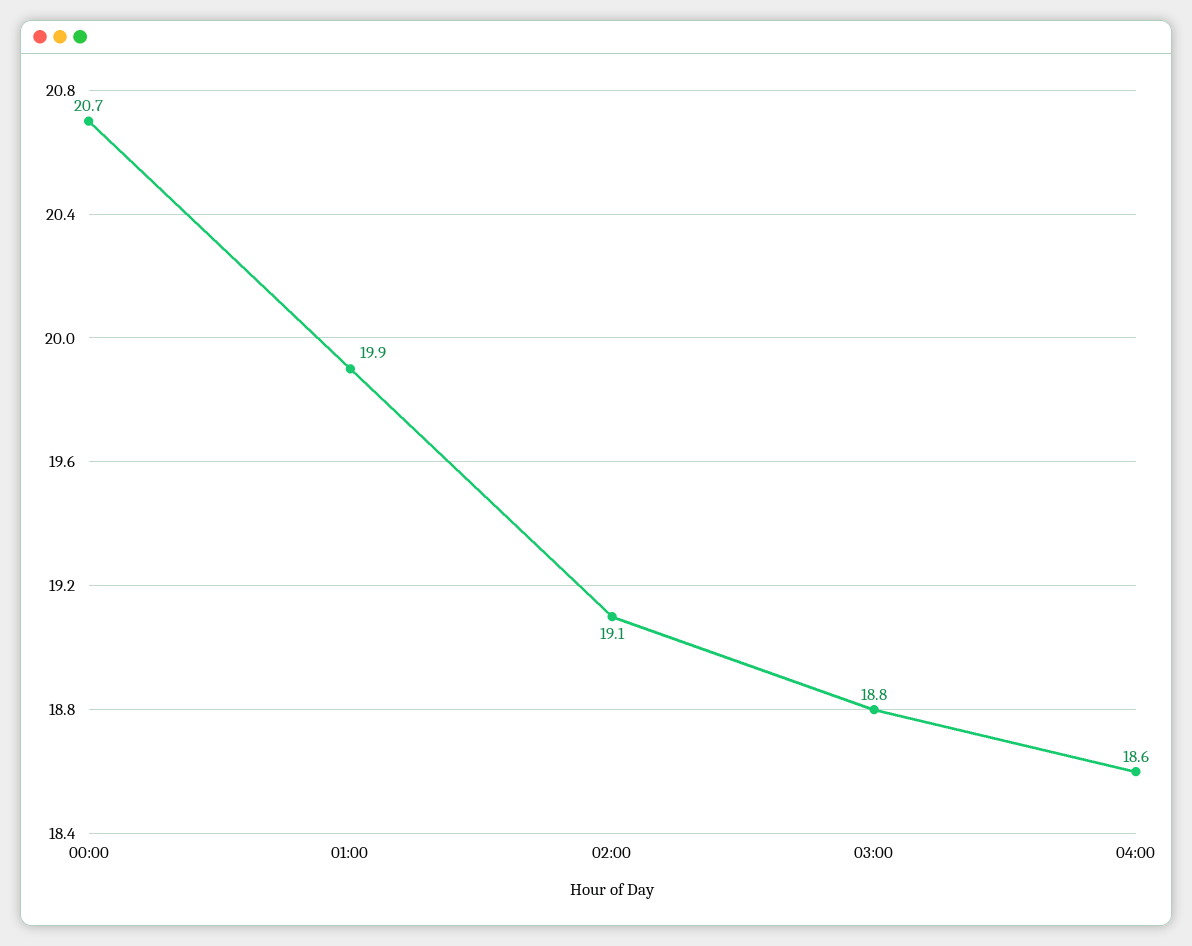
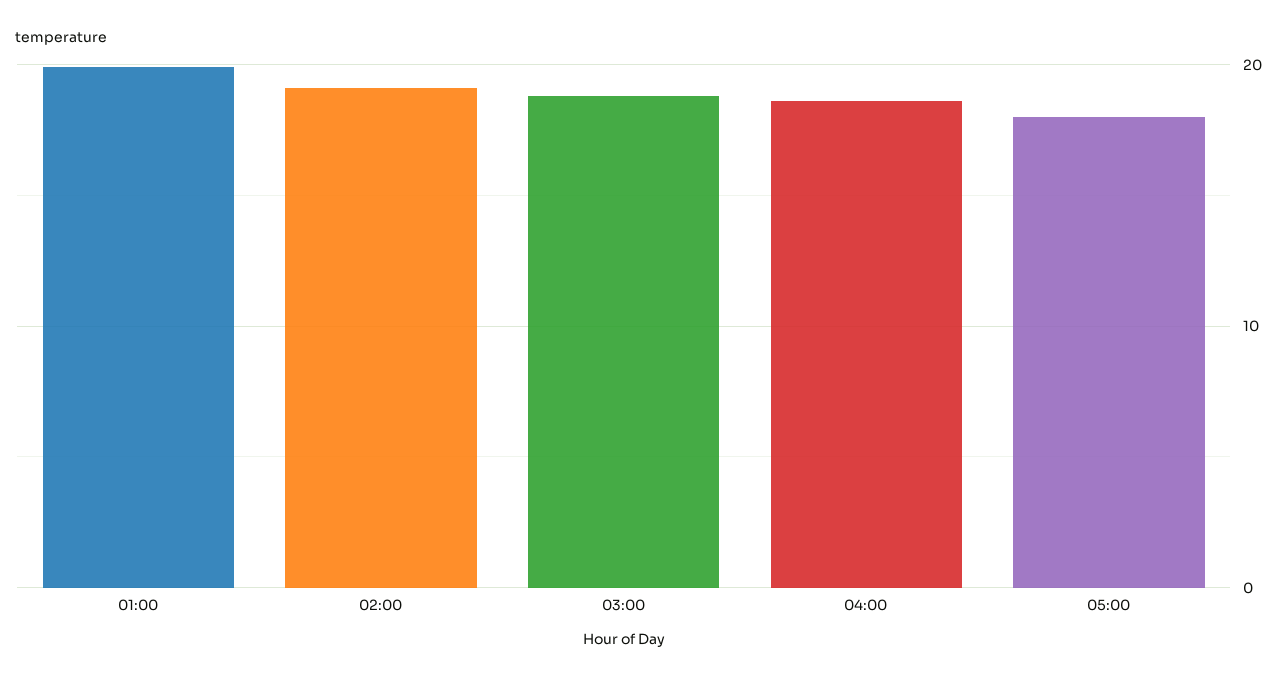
00:00: 20.7 -> none
05:00: none -> 18

